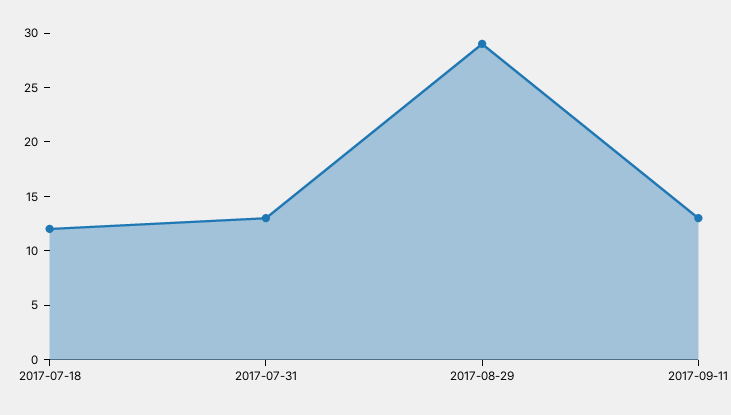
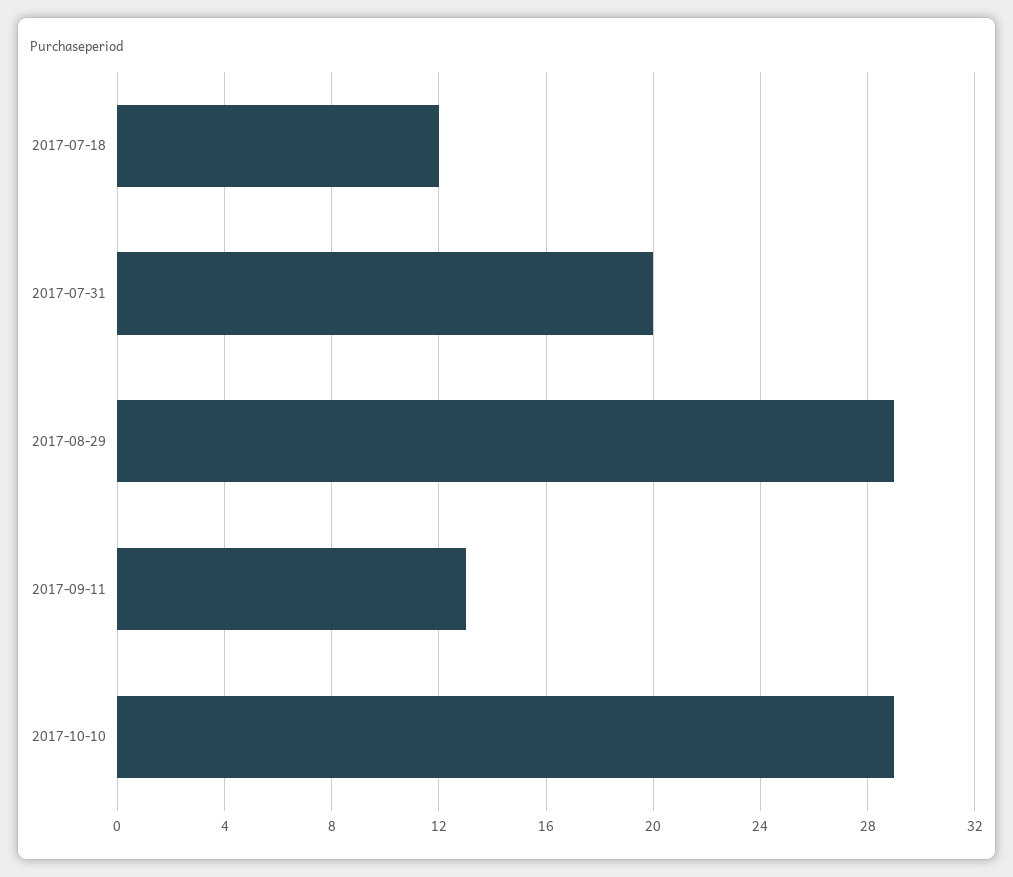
2017-07-31: 13 -> 20
2017-10-10: none -> 29

